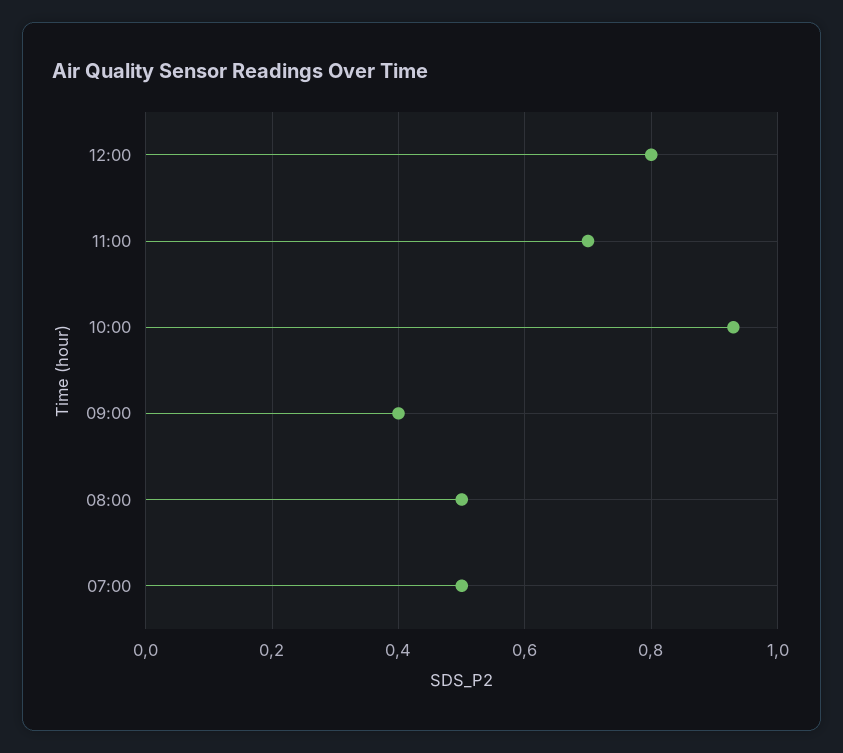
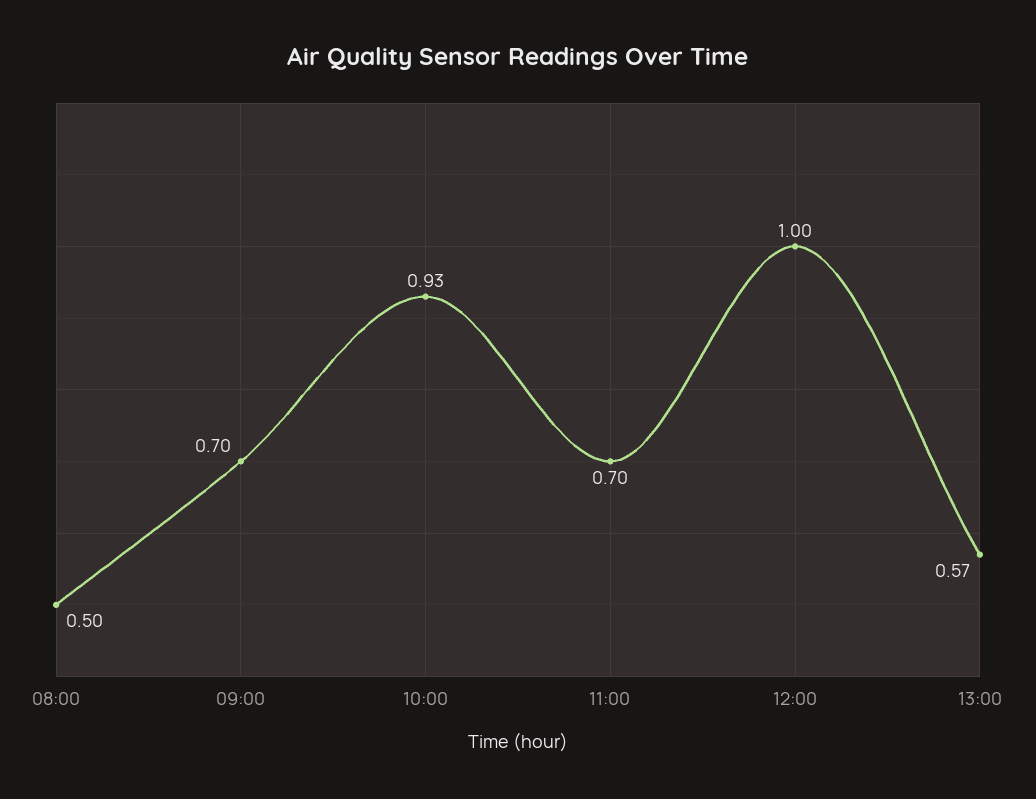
12:00: 0.8 -> 1
09:00: 0.4 -> 0.7
07:00: 0.5 -> none
13:00: none -> 0.57

